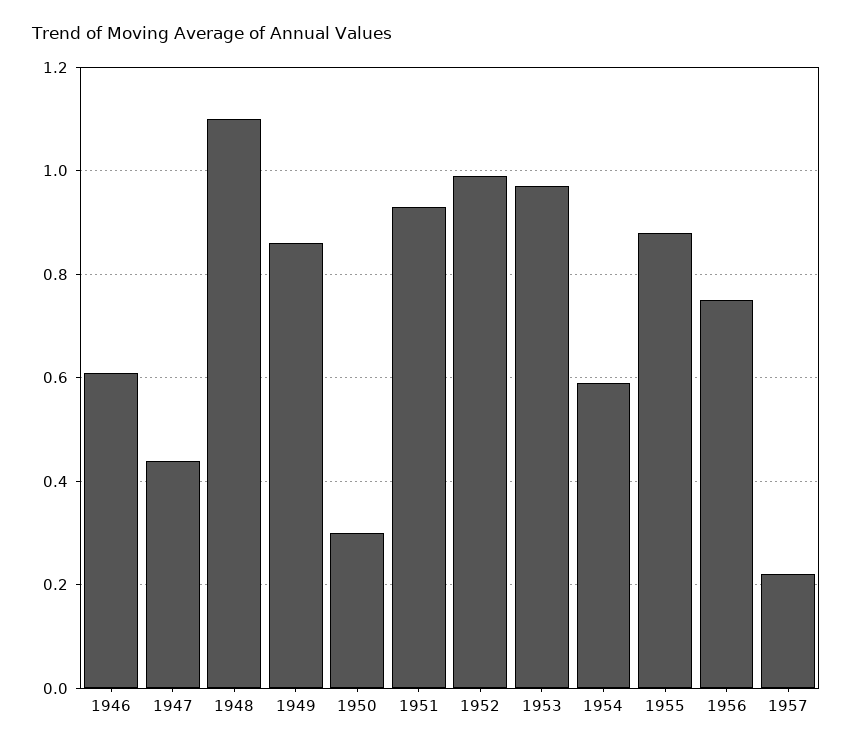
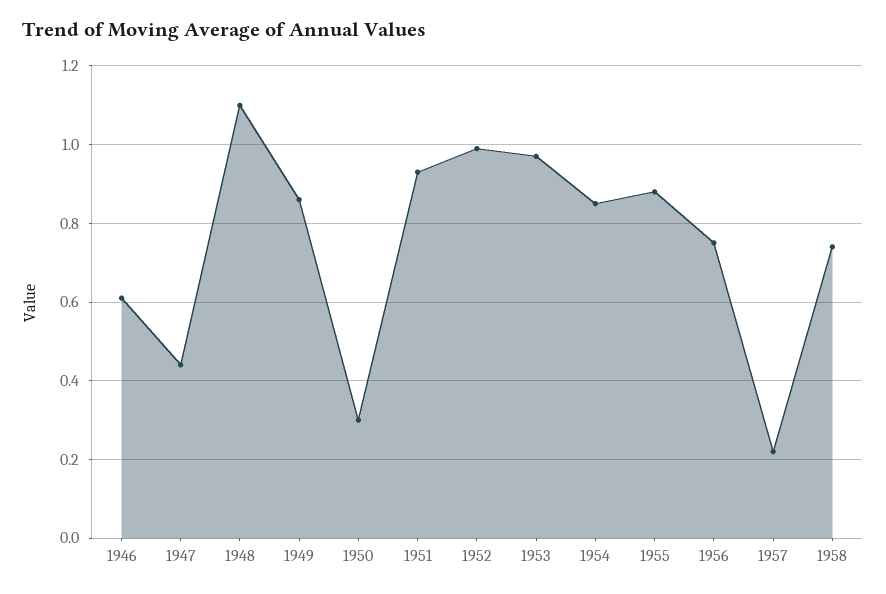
1954: 0.6 -> 0.85
1958: none -> 0.75

